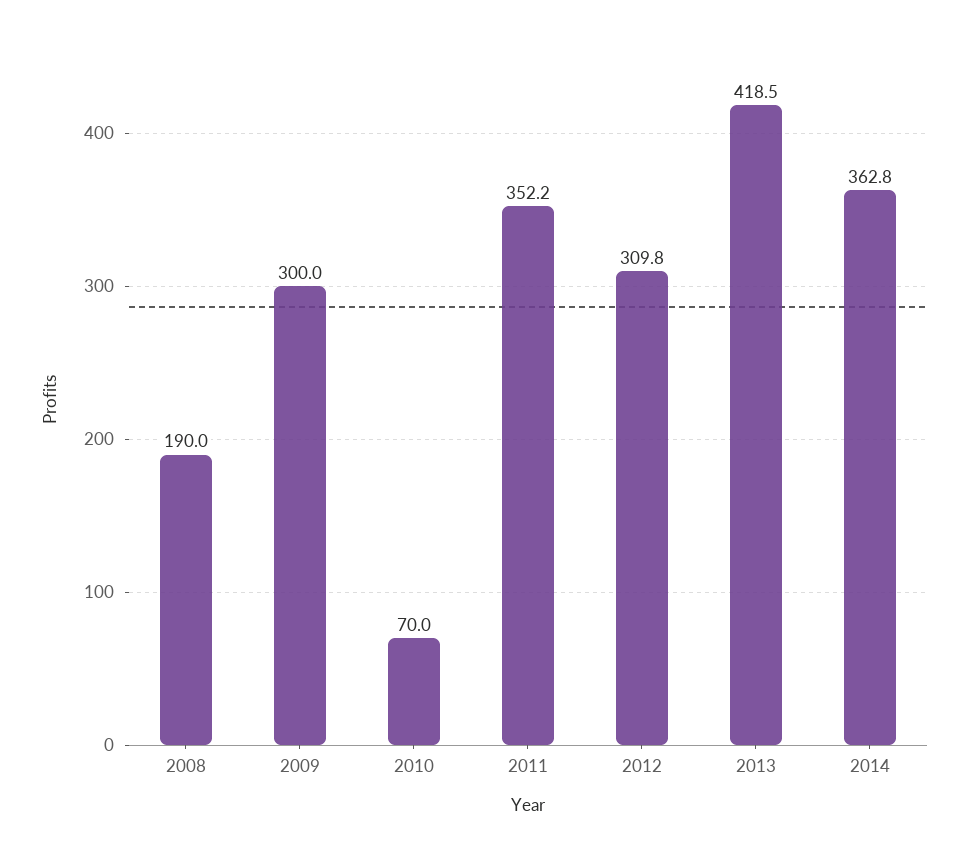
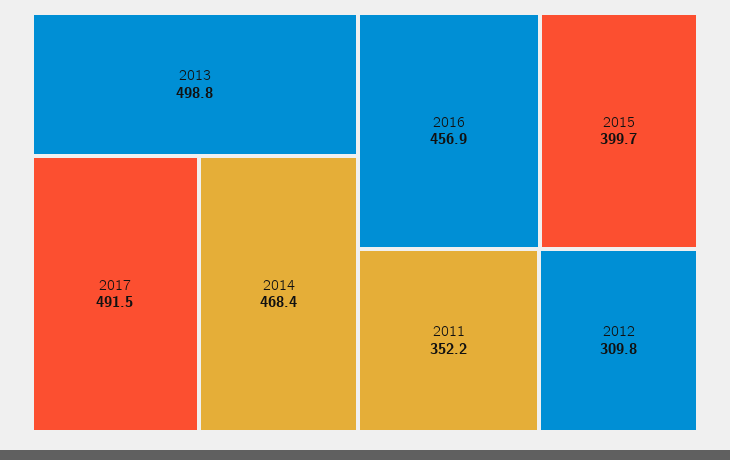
2008: 190 -> none
2009: 300 -> none
2010: 70 -> none
2013: 418.5 -> 498.8
2014: 362.8 -> 468.4
2017: none -> 491.5
2016: none -> 456.9
2015: none -> 399.7

